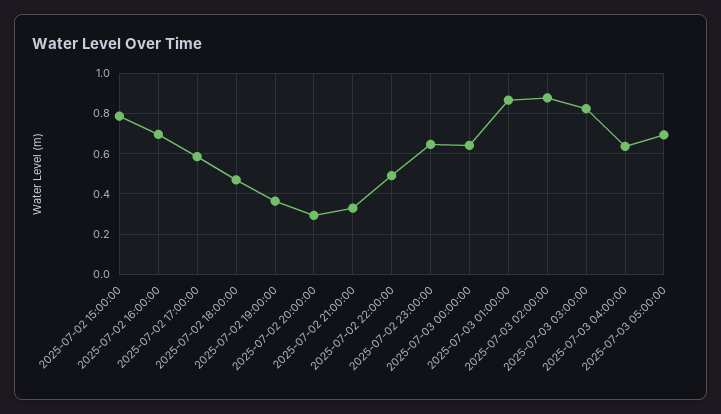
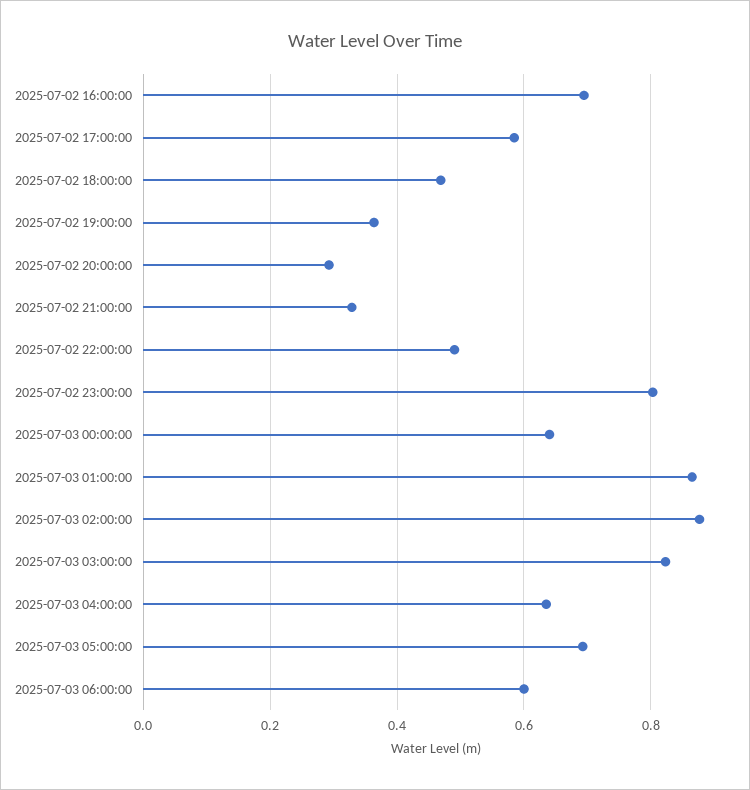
2025-07-02 15:00:00: 0.8 -> none
2025-07-02 23:00:00: 0.65 -> 0.8
2025-07-03 06:00:00: none -> 0.6

